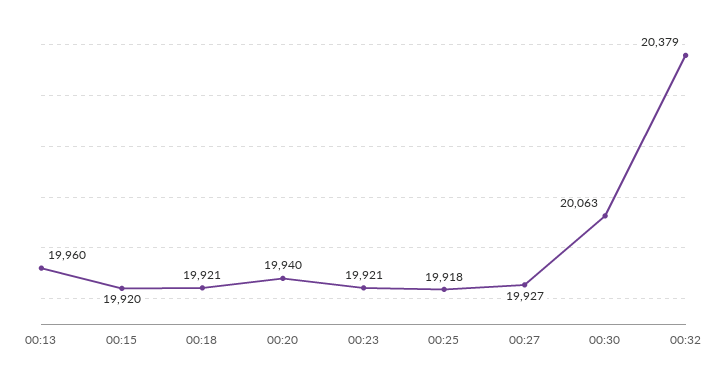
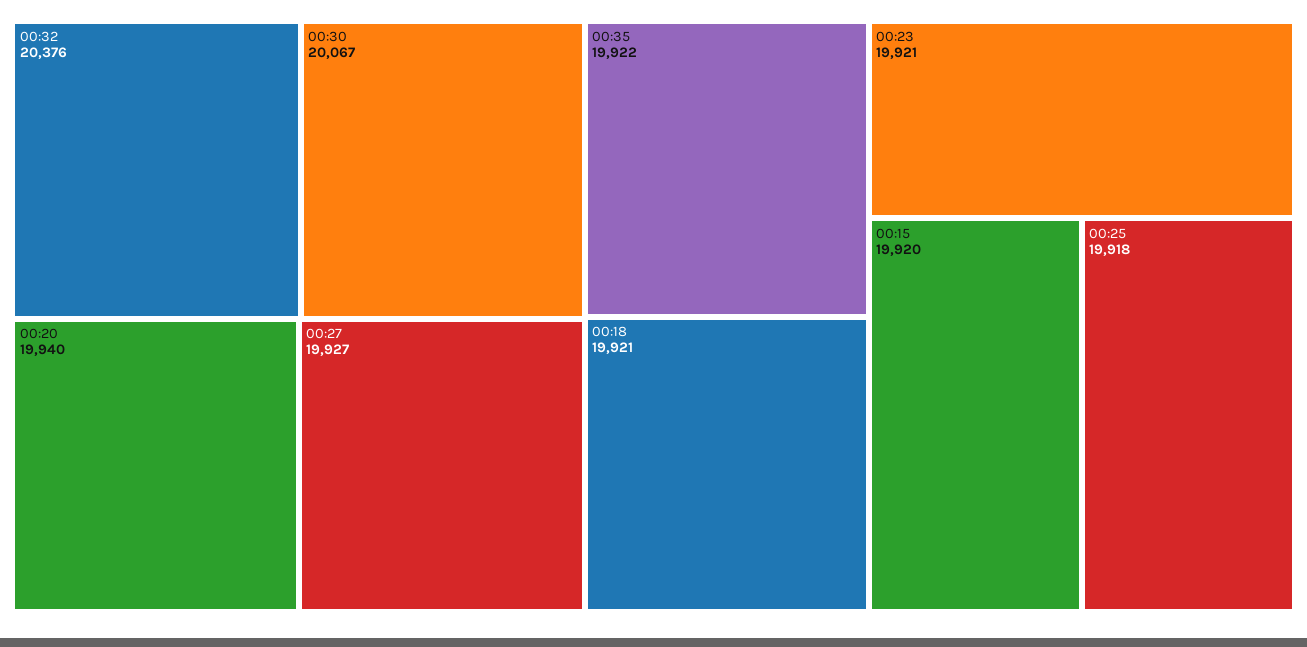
00:13: 19960 -> none
00:30: 20063 -> 20067
00:32: 20379 -> 20376
00:35: none -> 19922

